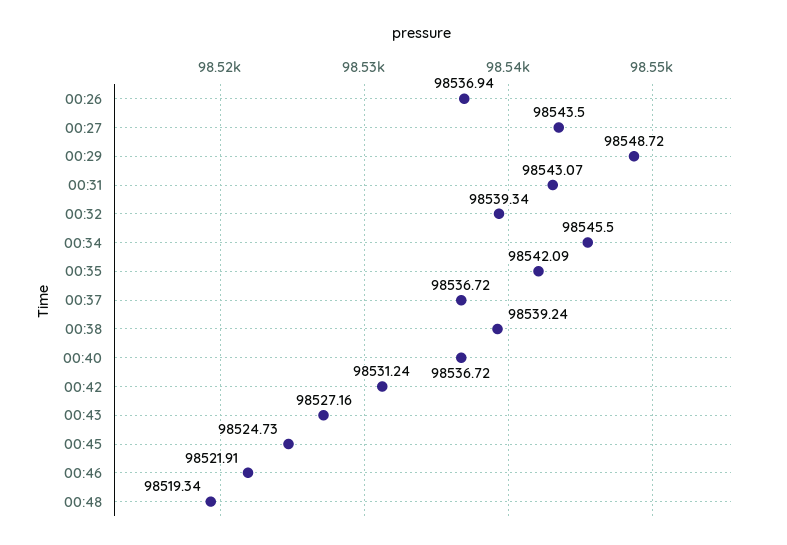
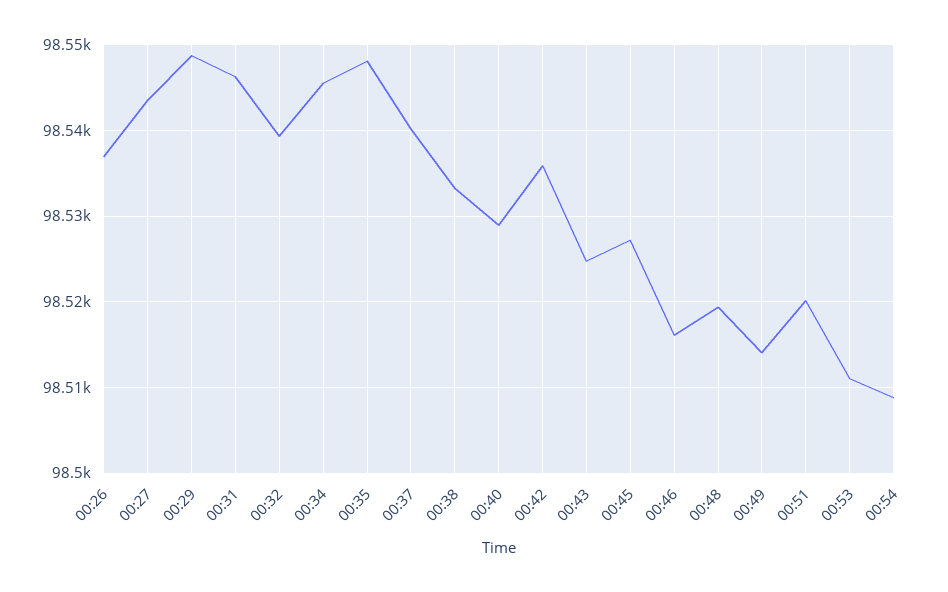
00:31: 98543.07 -> 98546
00:35: 98542.09 -> 98548
00:37: 98536.72 -> 98540
00:38: 98539.24 -> 98533
00:40: 98536.72 -> 98529
00:42: 98531.24 -> 98536
00:43: 98527.16 -> 98525
00:45: 98524.73 -> 98527
00:46: 98521.91 -> 98516
00:49: none -> 98514
00:51: none -> 98520
00:53: none -> 98511
00:54: none -> 98509

